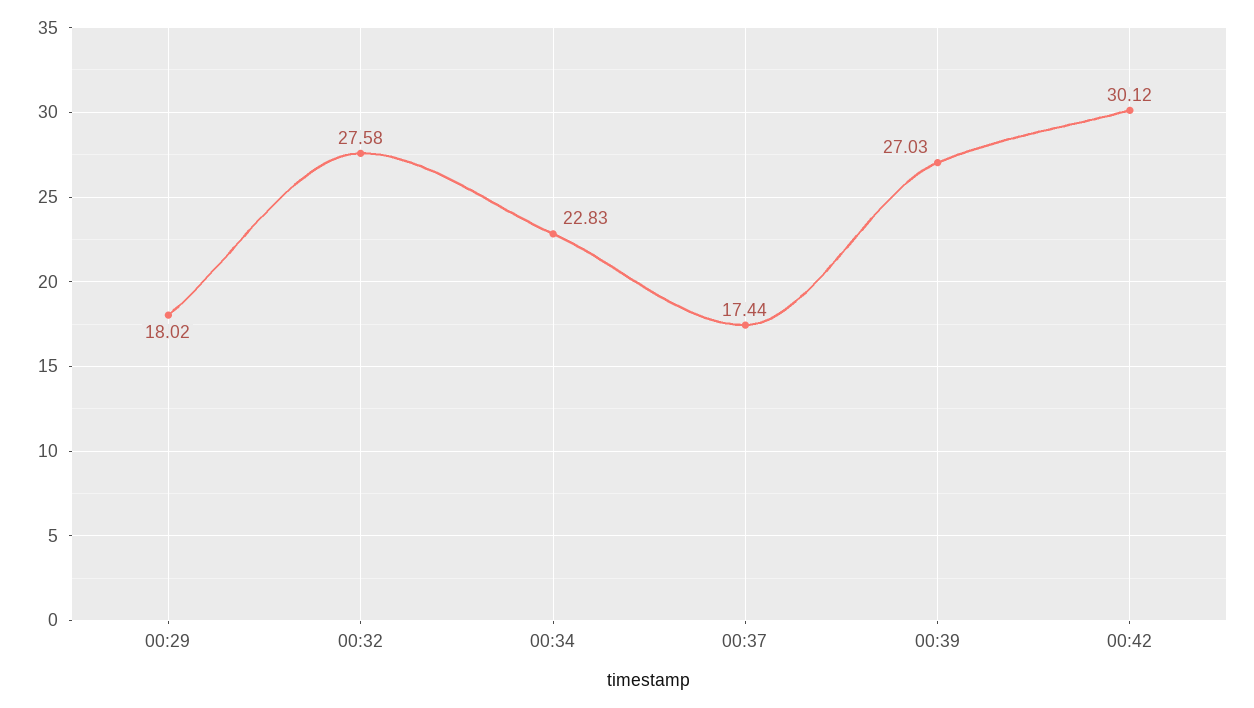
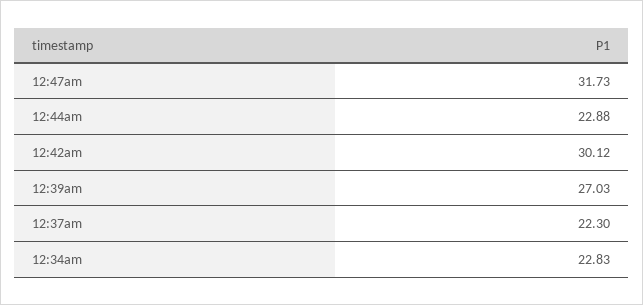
00:29: 18.02 -> none
00:32: 27.58 -> none
00:37: 17.44 -> 22.3
12:47am: none -> 31.73
12:44am: none -> 22.88

